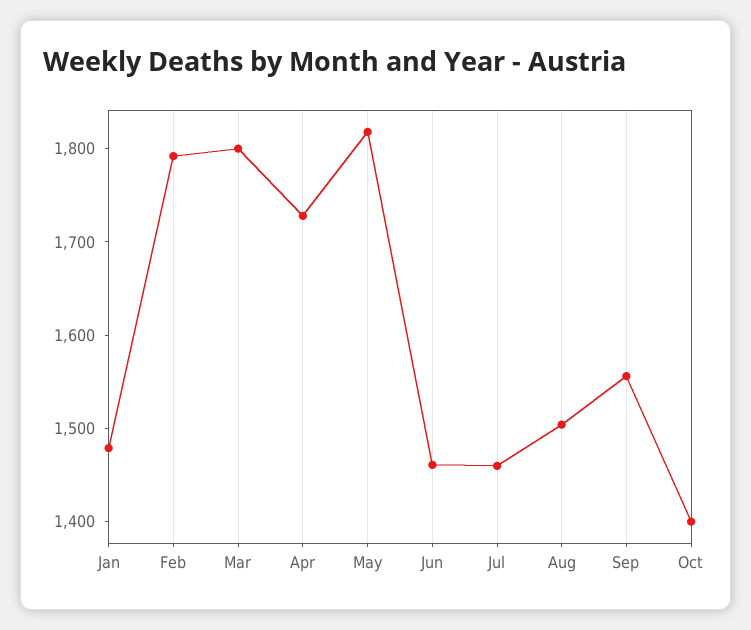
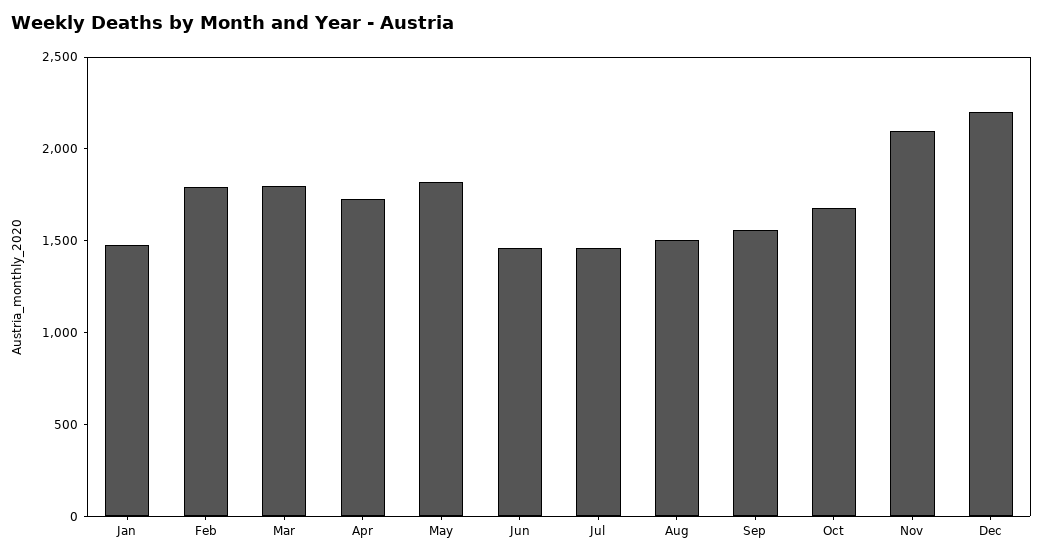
Oct: 1400 -> 1700
Nov: none -> 2100
Dec: none -> 2200

